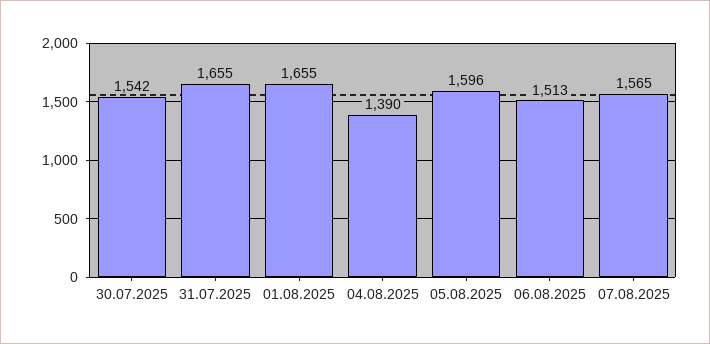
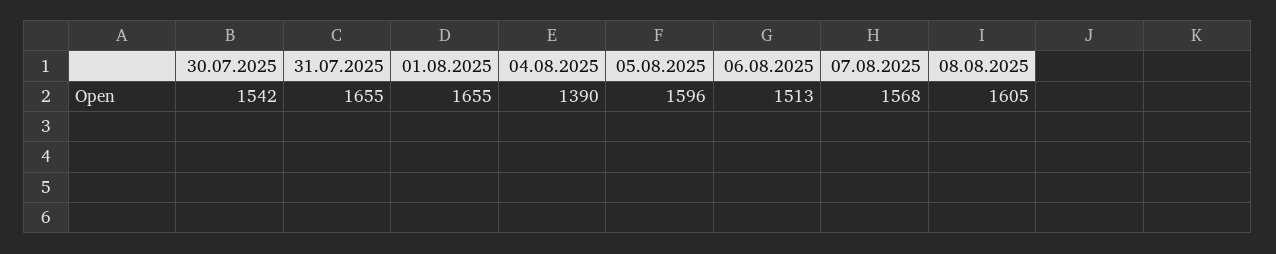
07.08.2025: 1565 -> 1568
08.08.2025: none -> 1605

